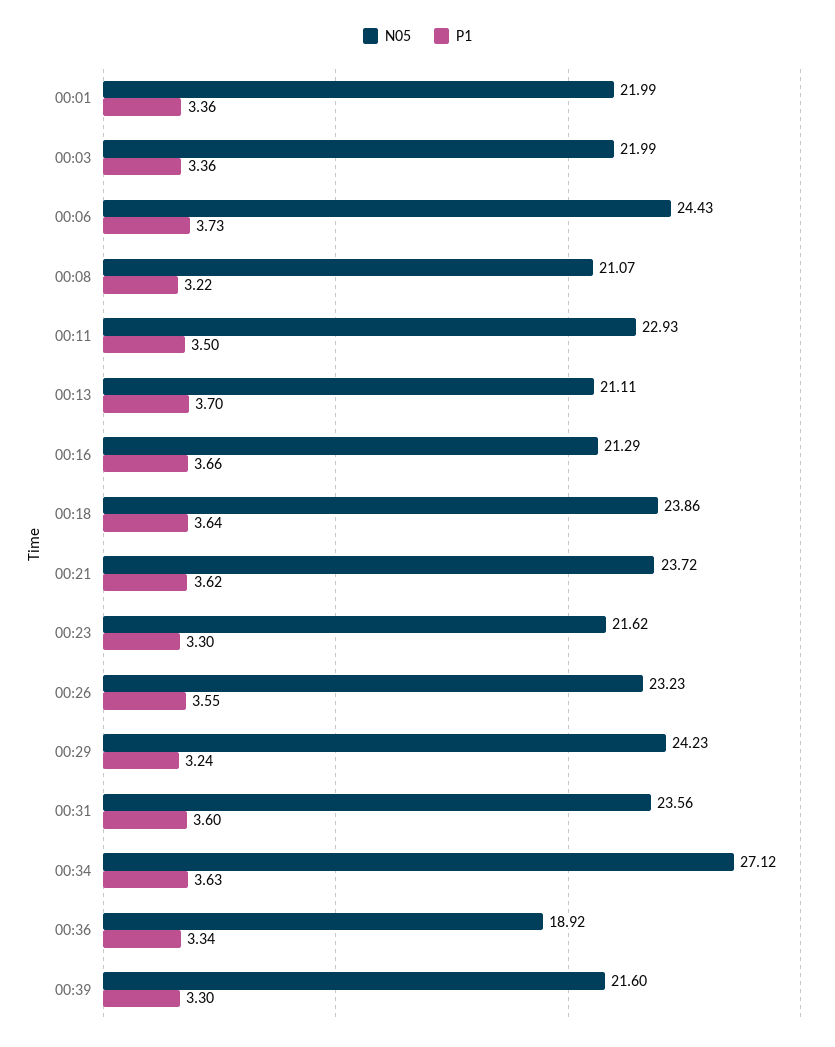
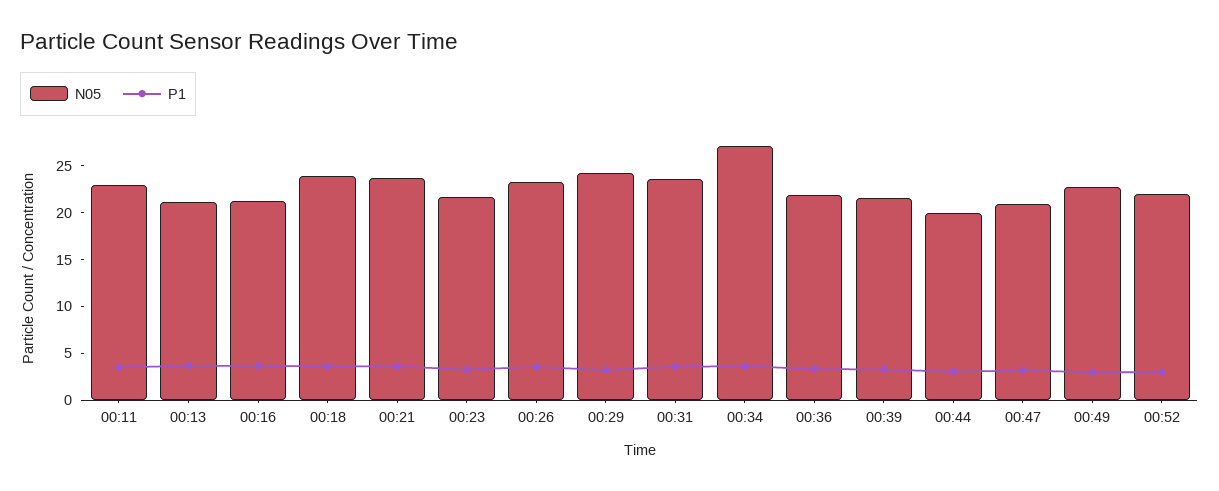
N05, 00:01: 21.99 -> none
P1, 00:01: 3.36 -> none
N05, 00:03: 21.99 -> none
P1, 00:03: 3.36 -> none
N05, 00:06: 24.43 -> none
P1, 00:06: 3.73 -> none
N05, 00:08: 21.07 -> none
P1, 00:08: 3.22 -> none
N05, 00:36: 18.92 -> 22
N05, 00:44: none -> 20
P1, 00:44: none -> 3
N05, 00:47: none -> 21
P1, 00:47: none -> 3
N05, 00:49: none -> 23
P1, 00:49: none -> 3
N05, 00:52: none -> 22
P1, 00:52: none -> 3

